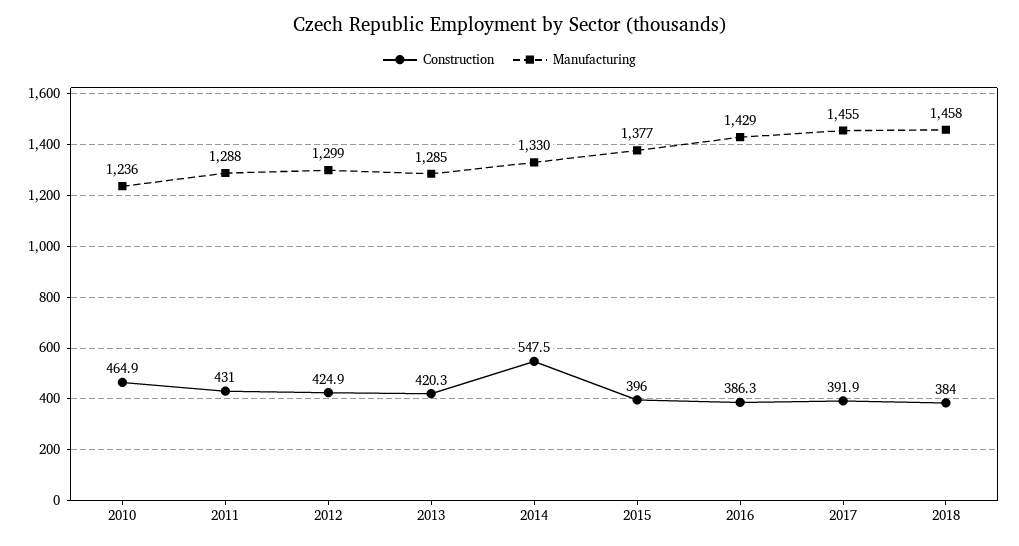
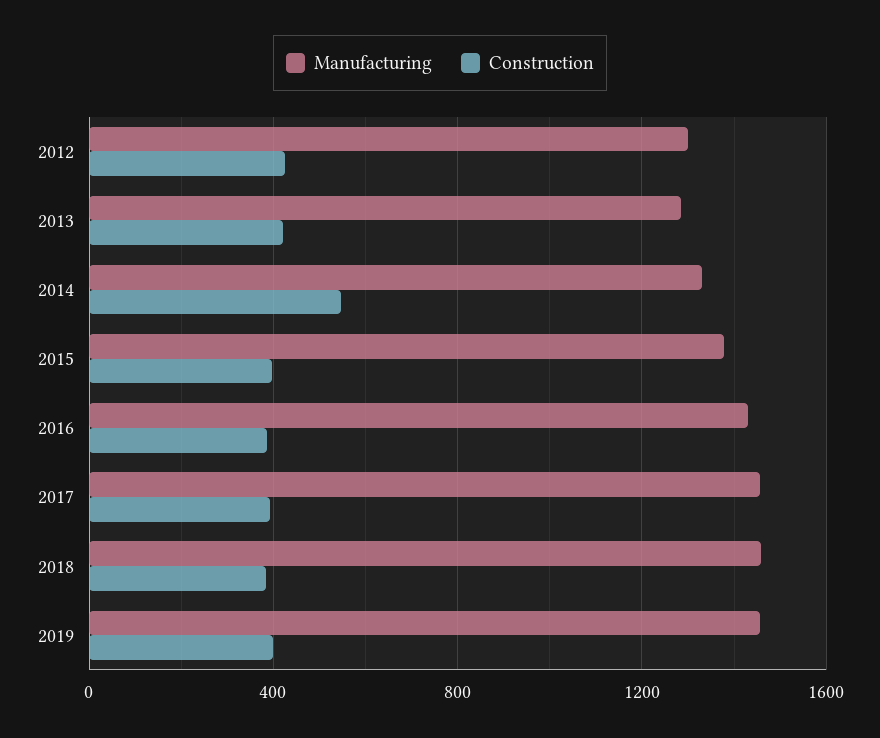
Construction, 2010: 464.9 -> none
Manufacturing, 2010: 1236 -> none
Construction, 2011: 431 -> none
Manufacturing, 2011: 1288 -> none
Manufacturing, 2019: none -> 1450
Construction, 2019: none -> 400

